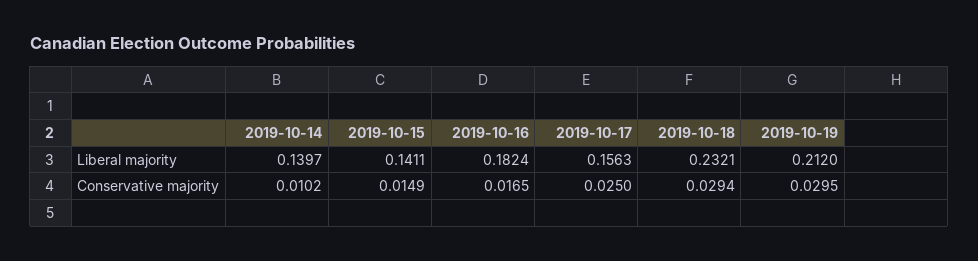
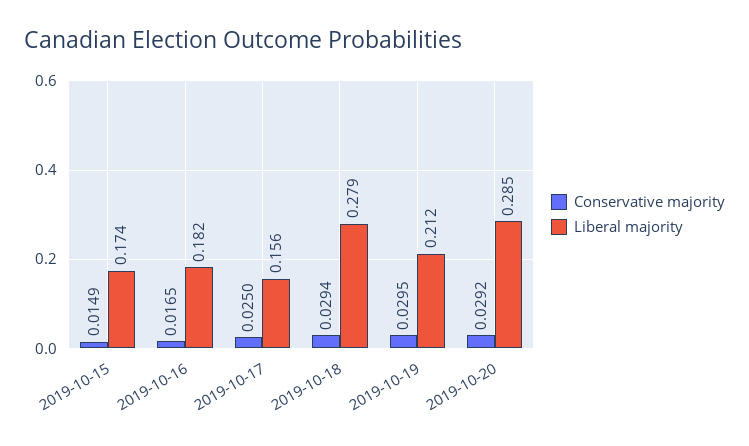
Liberal majority, 2019-10-14: 0.1397 -> none
Liberal majority, 2019-10-15: 0.1411 -> 0.174
Liberal majority, 2019-10-18: 0.2321 -> 0.279
Conservative majority, 2019-10-14: 0.0102 -> none
Conservative majority, 2019-10-20: none -> 0.0292
Liberal majority, 2019-10-20: none -> 0.285

